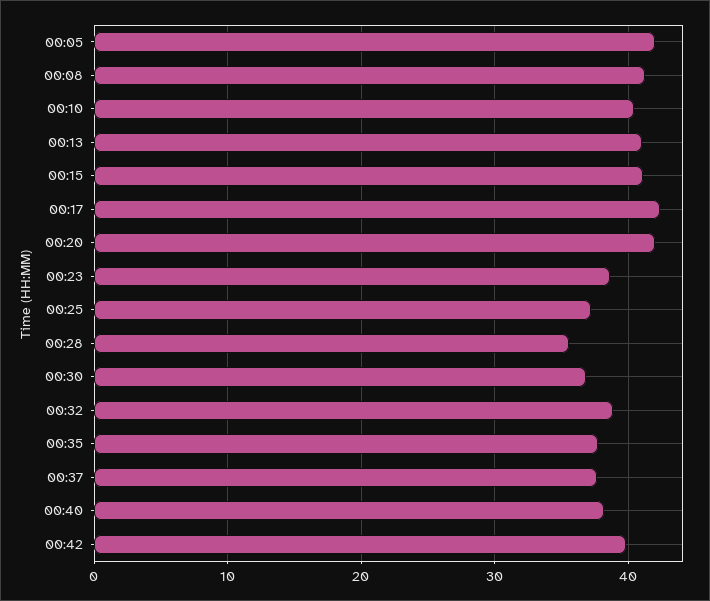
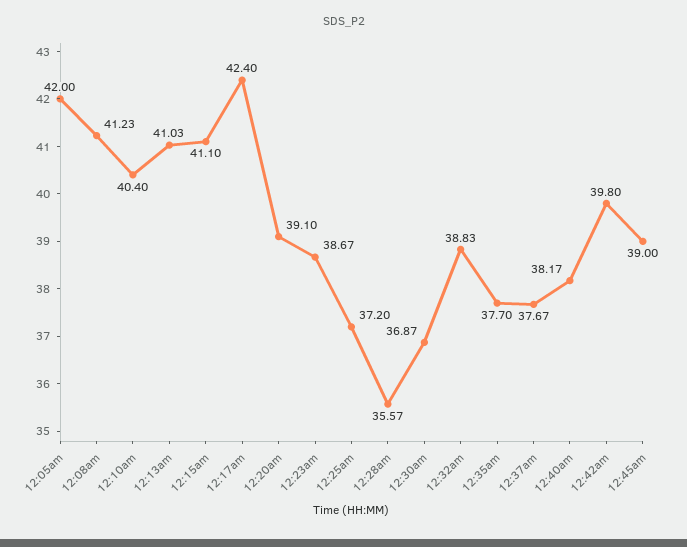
00:20: 42 -> 39.1
12:45am: none -> 39

